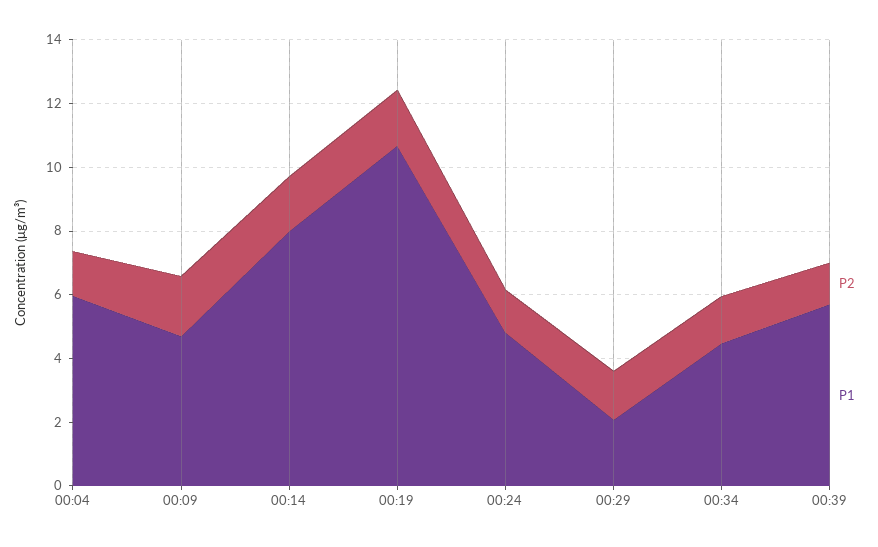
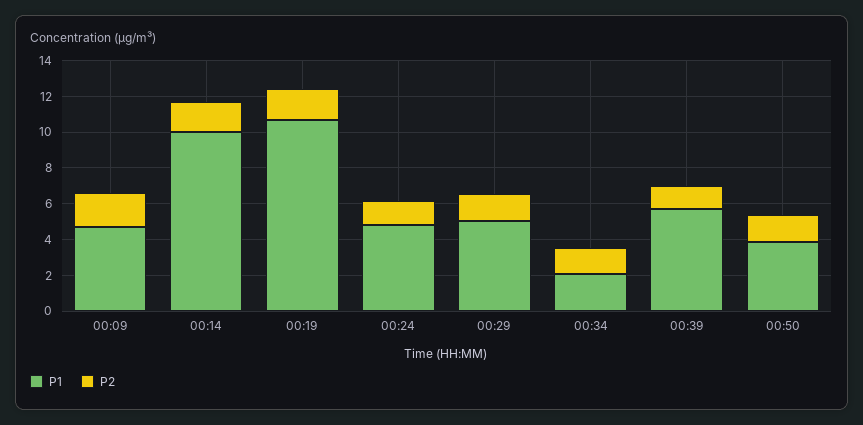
P2, 00:04: 1.5 -> none
P1, 00:04: 6 -> none
P1, 00:14: 8 -> 10
P1, 00:29: 2 -> 5
P1, 00:34: 4.5 -> 2
P1, 00:50: none -> 4
P2, 00:50: none -> 1.5

